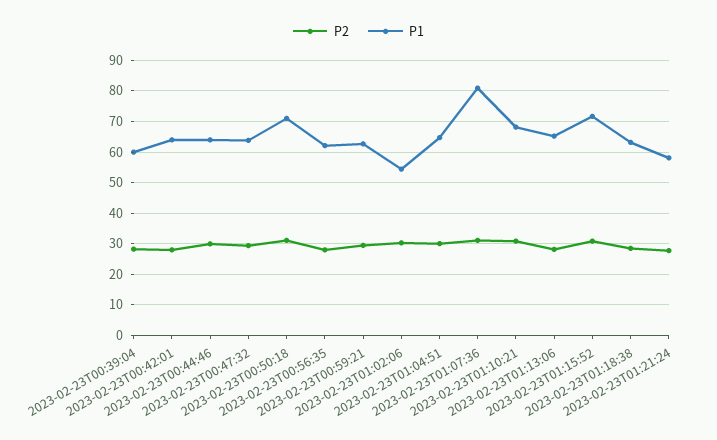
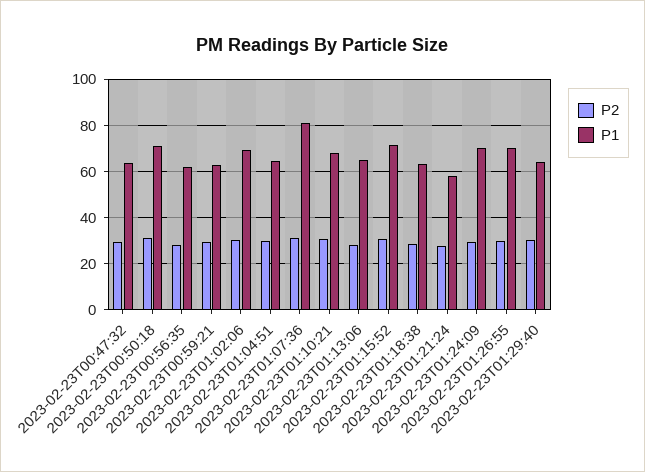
P2, 2023-02-23T00:39:04: 28 -> none
P1, 2023-02-23T00:39:04: 60 -> none
P2, 2023-02-23T00:42:01: 28 -> none
P1, 2023-02-23T00:42:01: 64 -> none
P2, 2023-02-23T00:44:46: 30 -> none
P1, 2023-02-23T00:44:46: 64 -> none
P1, 2023-02-23T01:02:06: 54 -> 70
P2, 2023-02-23T01:24:09: none -> 30
P1, 2023-02-23T01:24:09: none -> 70
P2, 2023-02-23T01:26:55: none -> 30
P1, 2023-02-23T01:26:55: none -> 70
P2, 2023-02-23T01:29:40: none -> 30
P1, 2023-02-23T01:29:40: none -> 65

